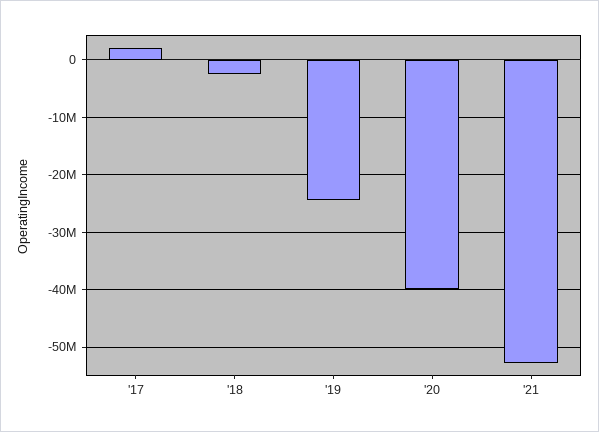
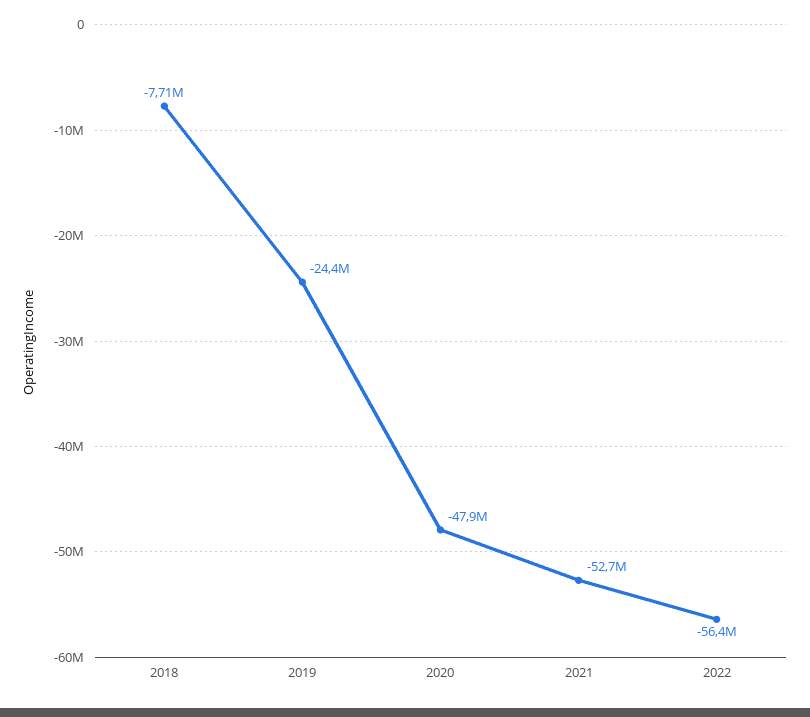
'17: 2000000 -> none
'18: -2000000 -> -7710000
'20: -40000000 -> -47900000
2022: none -> -56400000

